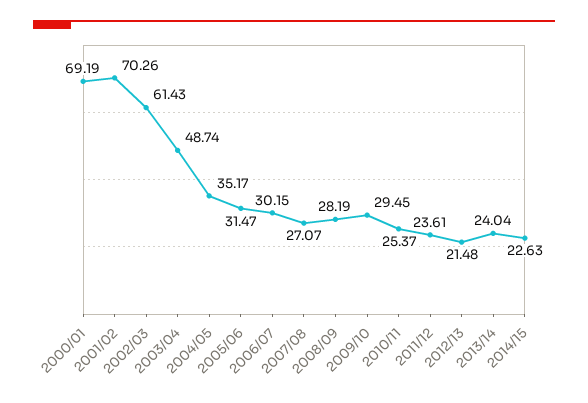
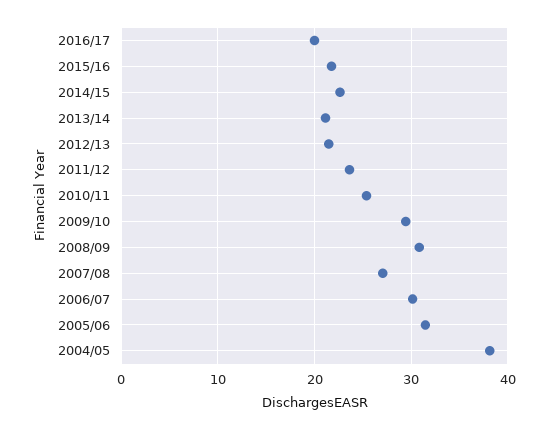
2000/01: 69.19 -> none
2001/02: 70.26 -> none
2002/03: 61.43 -> none
2003/04: 48.74 -> none
2004/05: 35.17 -> 38
2008/09: 28.19 -> 31
2013/14: 24.04 -> 21
2016/17: none -> 20
2015/16: none -> 22

